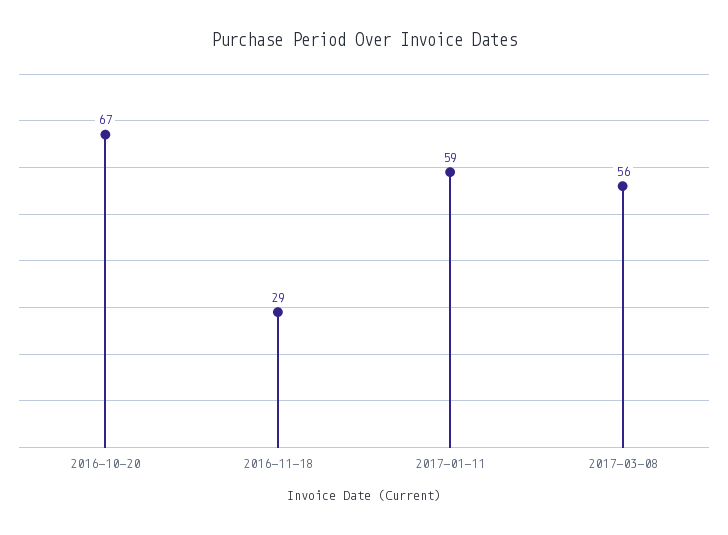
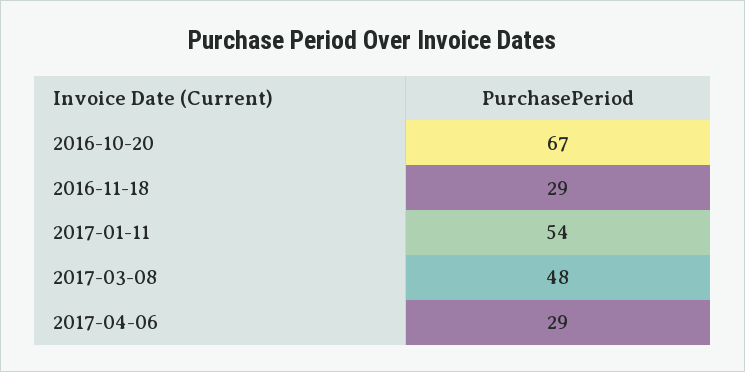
2017-01-11: 59 -> 54
2017-03-08: 56 -> 48
2017-04-06: none -> 29

